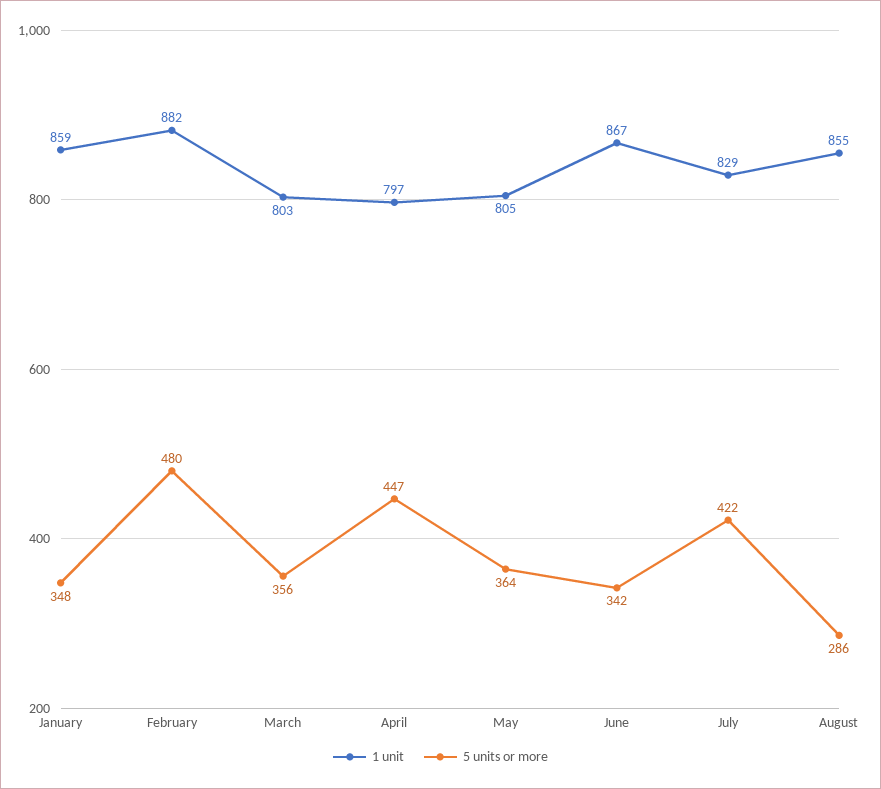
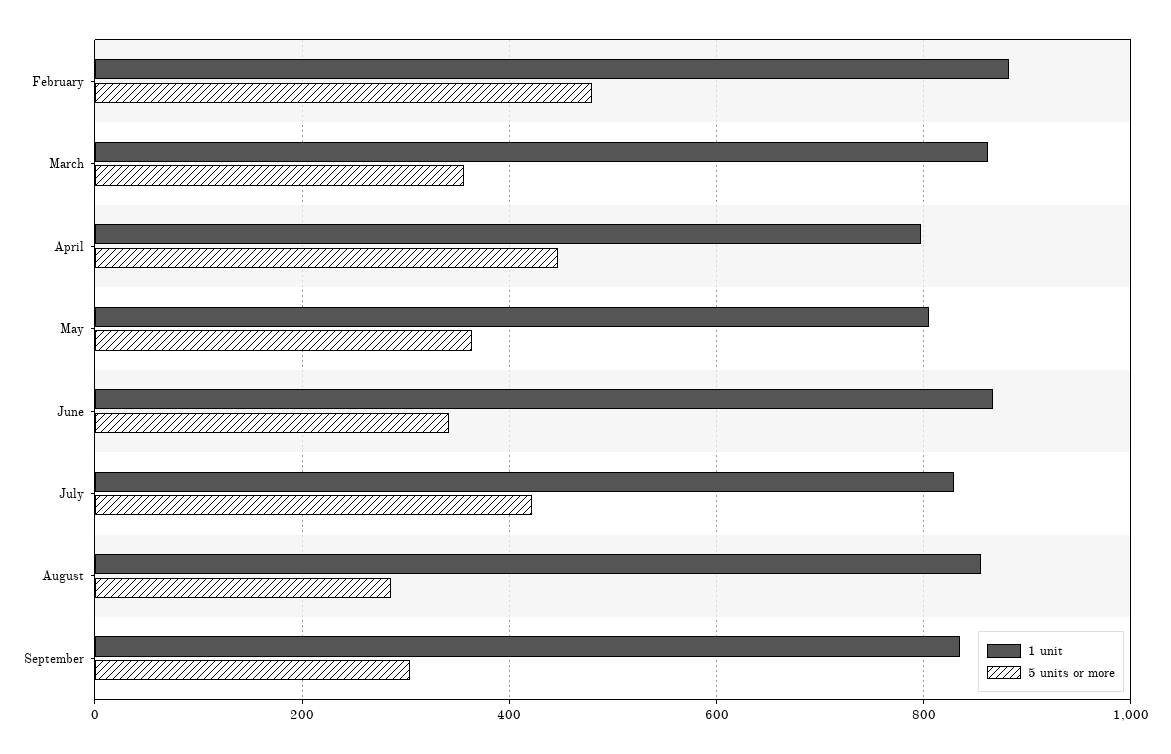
1 unit, January: 859 -> none
5 units or more, January: 348 -> none
1 unit, March: 803 -> 860
1 unit, September: none -> 840
5 units or more, September: none -> 300

